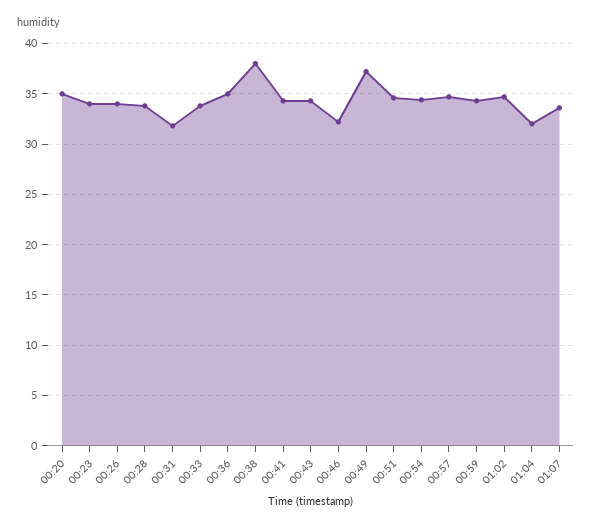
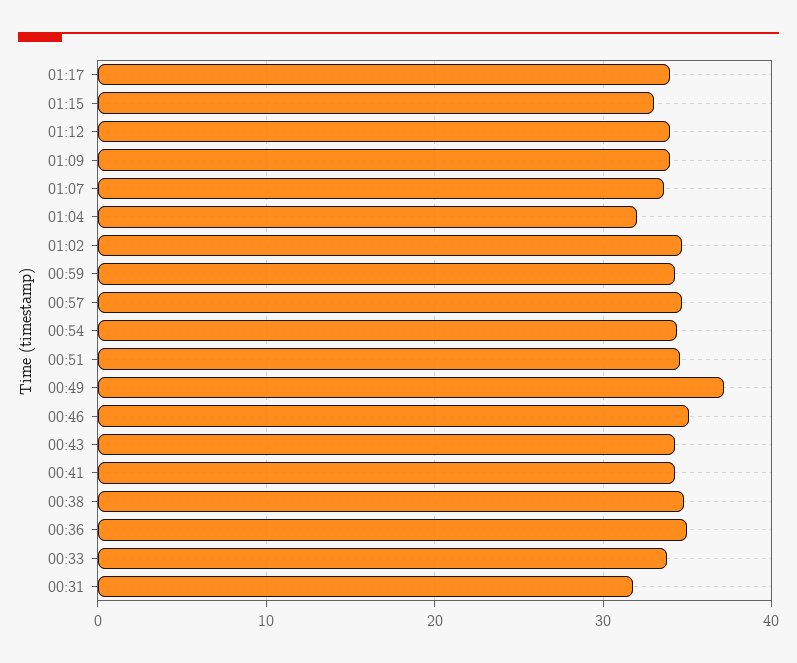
00:20: 35 -> none
00:23: 34 -> none
00:26: 34 -> none
00:28: 34 -> none
00:38: 38 -> 35
00:46: 32 -> 35
01:17: none -> 34
01:15: none -> 33
01:12: none -> 34
01:09: none -> 34

